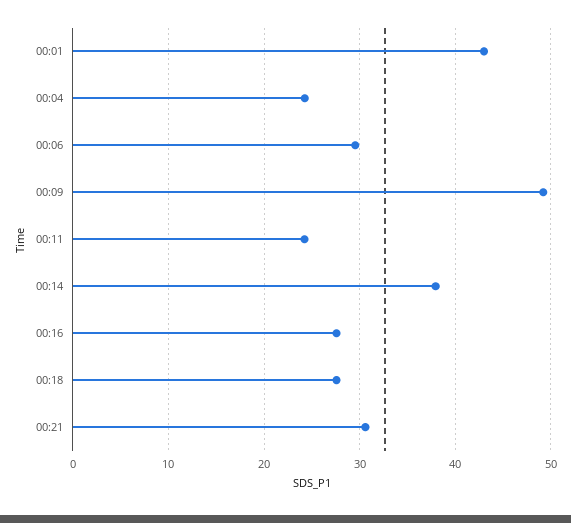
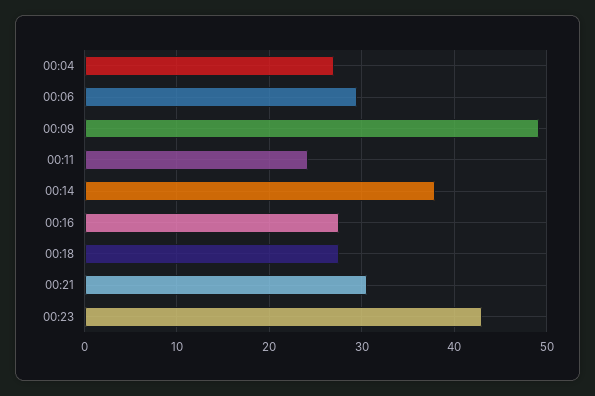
00:01: 43 -> none
00:04: 24 -> 27
00:23: none -> 43

